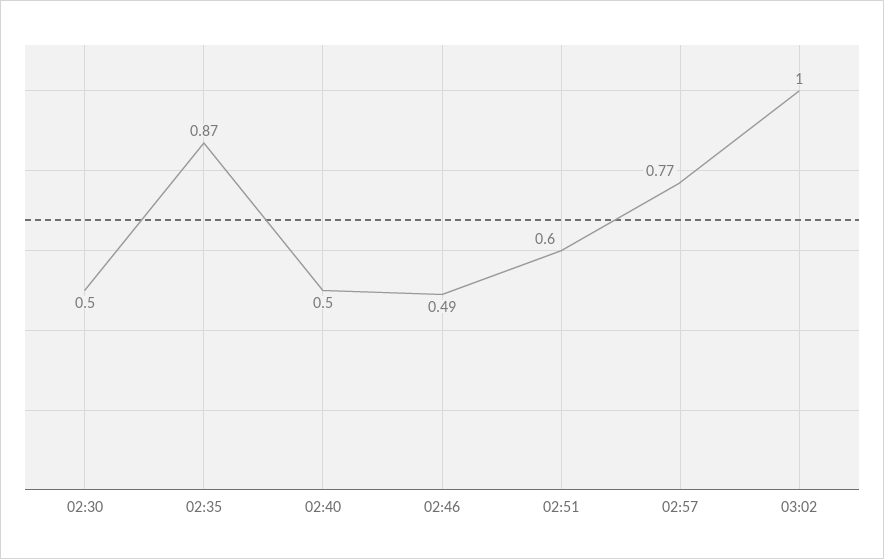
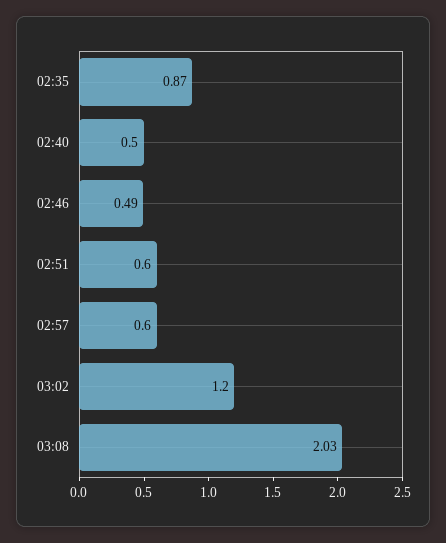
02:30: 0.5 -> none
02:57: 0.77 -> 0.6
03:02: 1 -> 1.2
03:08: none -> 2.03

